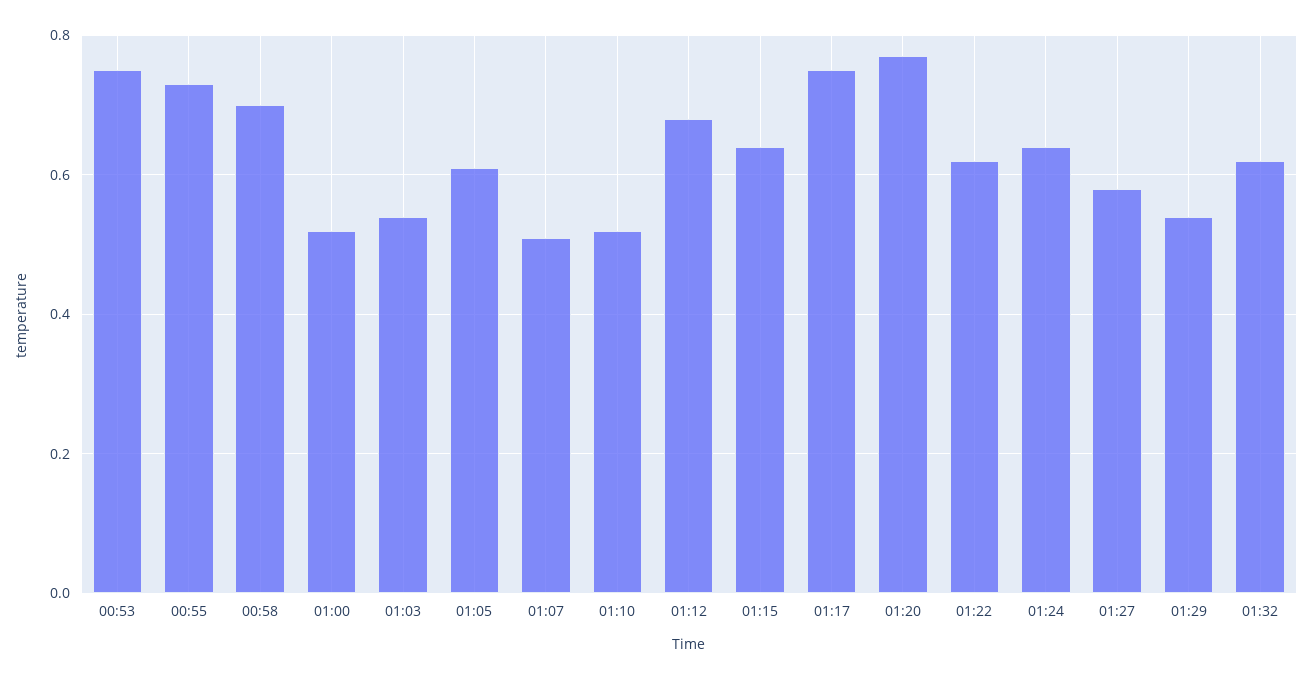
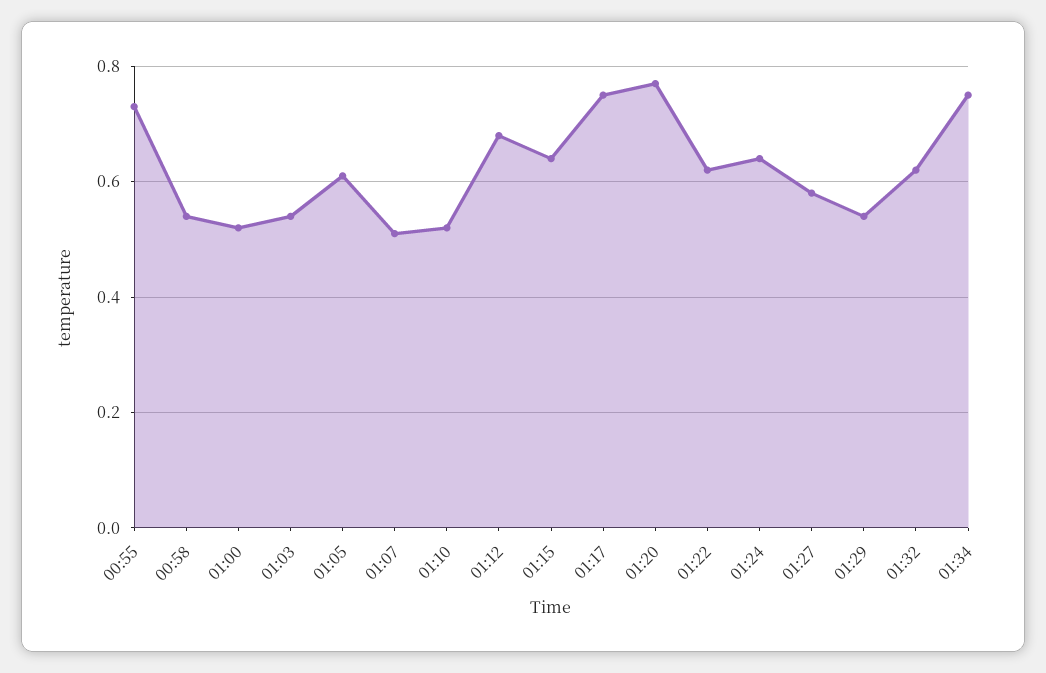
00:53: 0.75 -> none
00:58: 0.7 -> 0.55
01:34: none -> 0.75

